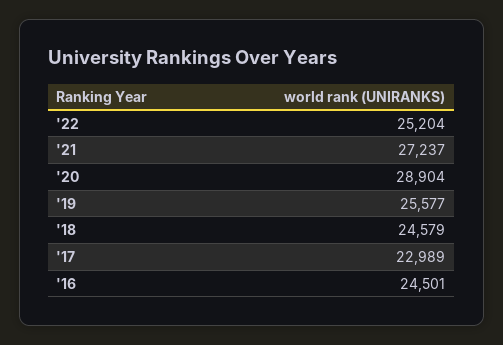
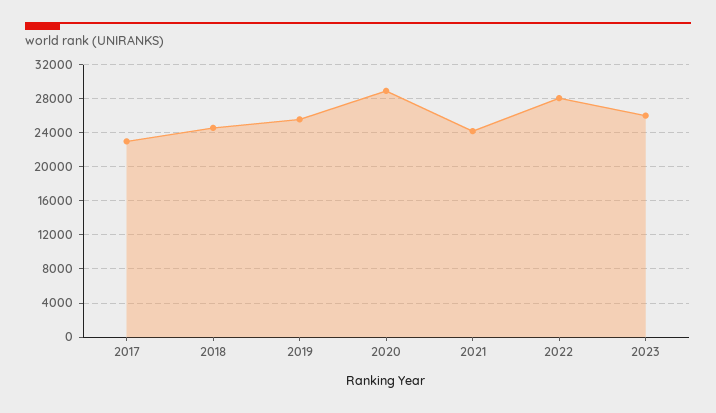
'22: 25204 -> 28000
'21: 27237 -> 24000
'16: 24501 -> none
2023: none -> 26000

